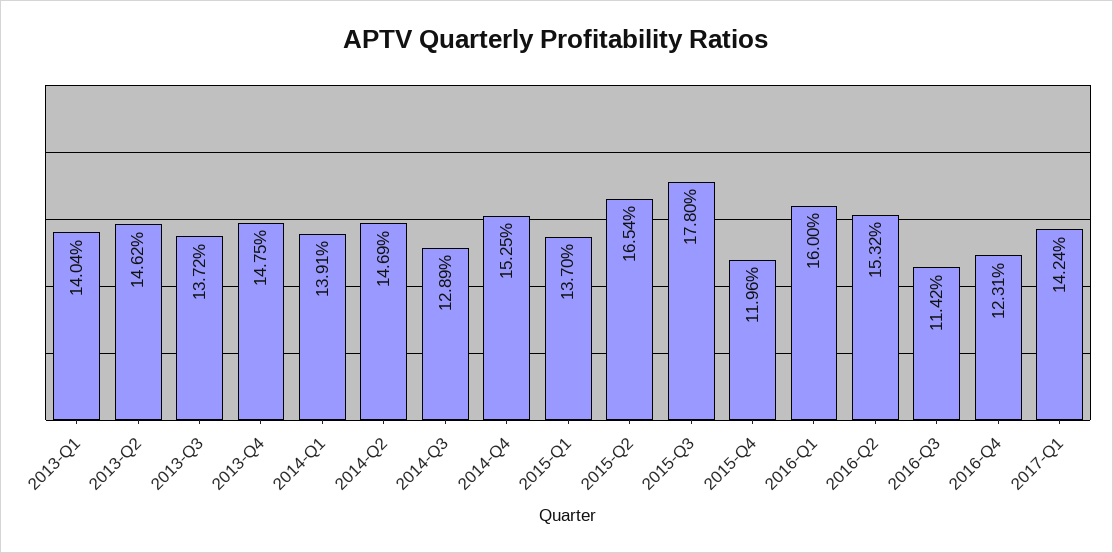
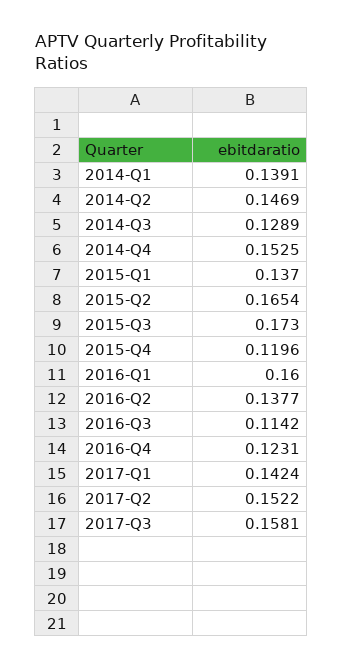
2013-Q1: 0.1404 -> none
2013-Q2: 0.1462 -> none
2013-Q3: 0.1372 -> none
2013-Q4: 0.1475 -> none
2015-Q3: 0.178 -> 0.173
2016-Q2: 0.1532 -> 0.1377
2017-Q2: none -> 0.1522
2017-Q3: none -> 0.1581

